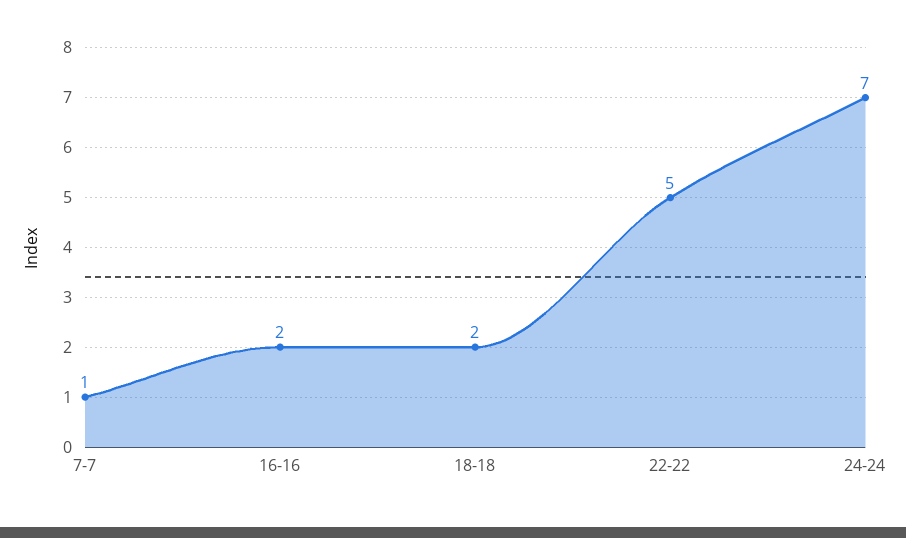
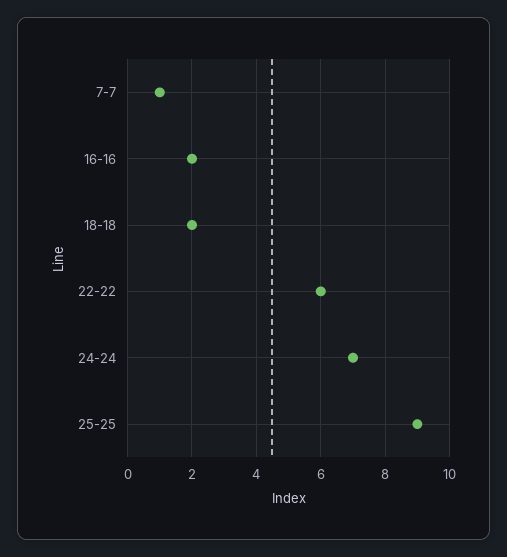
22-22: 5 -> 6
25-25: none -> 9

